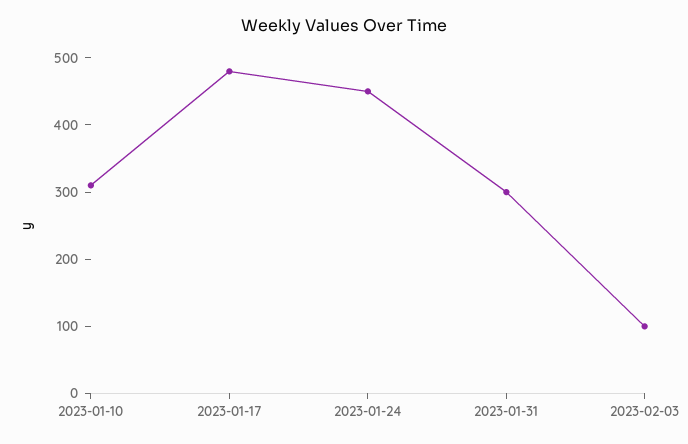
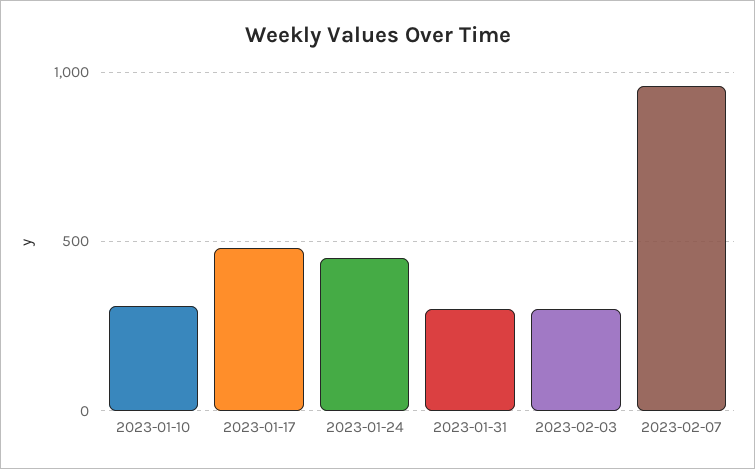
2023-02-03: 100 -> 300
2023-02-07: none -> 950

